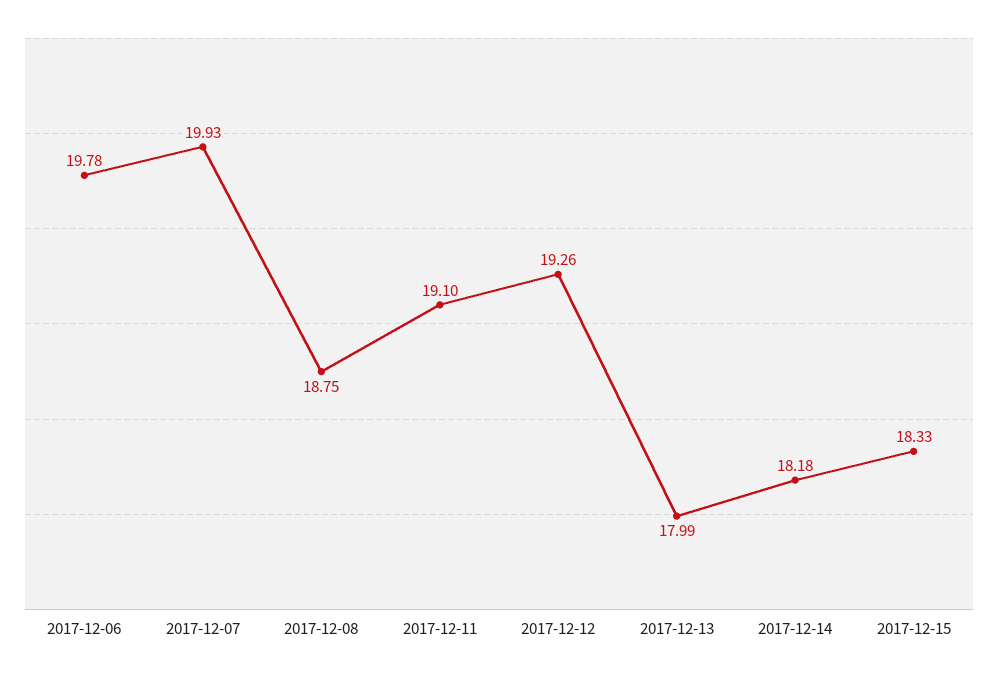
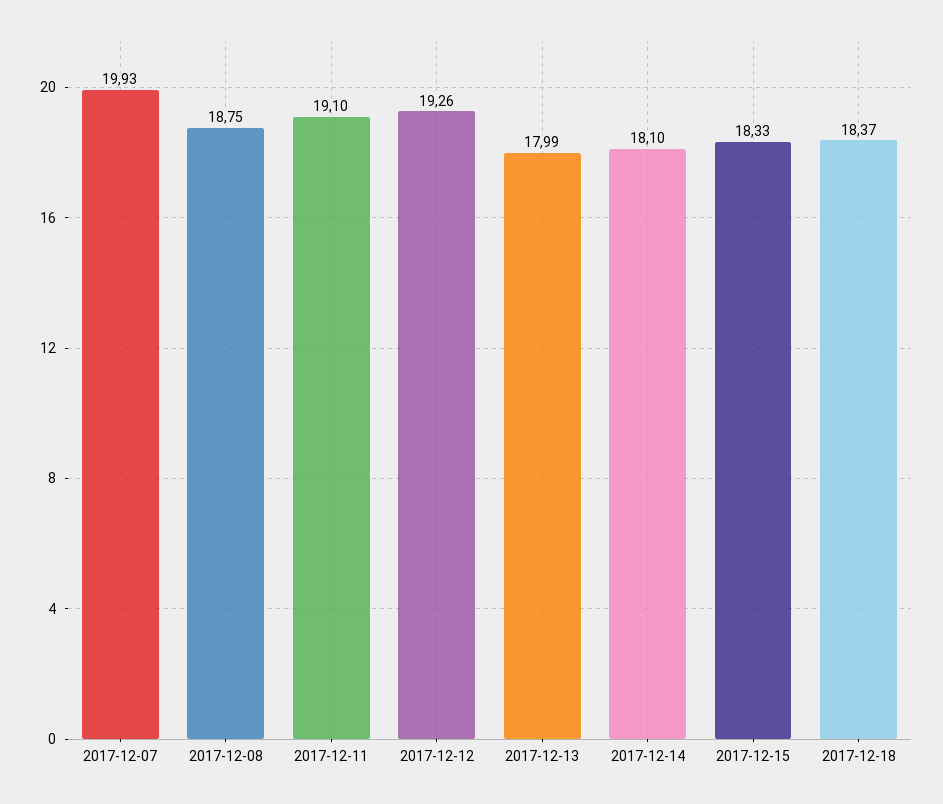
2017-12-06: 19.78 -> none
2017-12-14: 18.18 -> 18.1
2017-12-18: none -> 18.37

